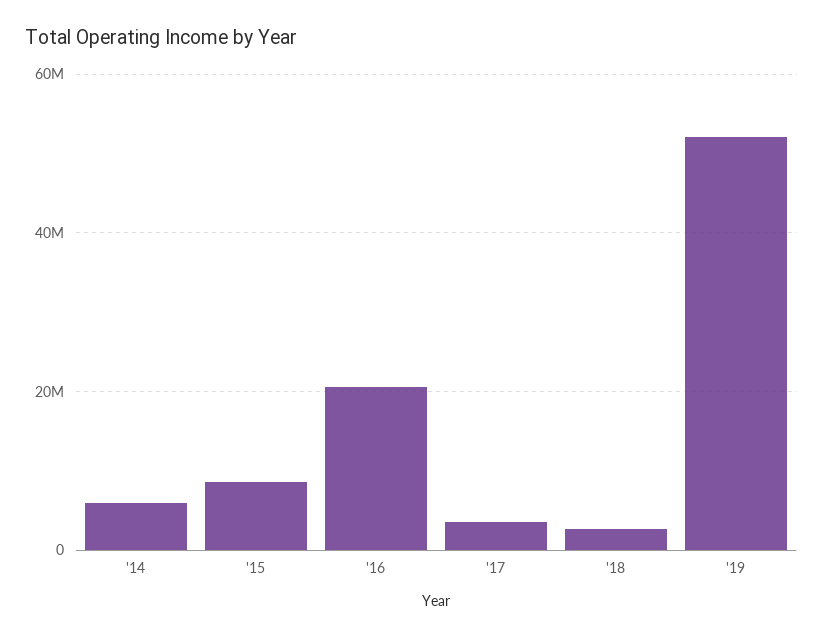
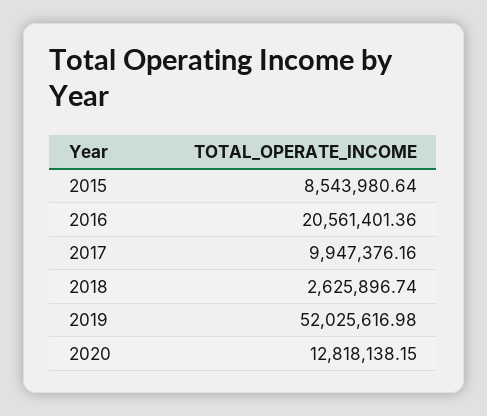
'14: 6000000 -> none
'17: 4000000 -> 9947376.16
2020: none -> 12818138.15

